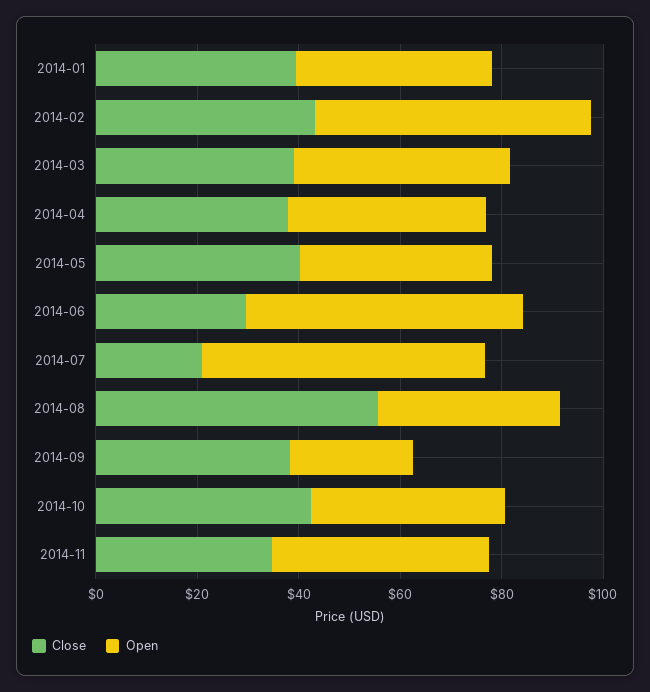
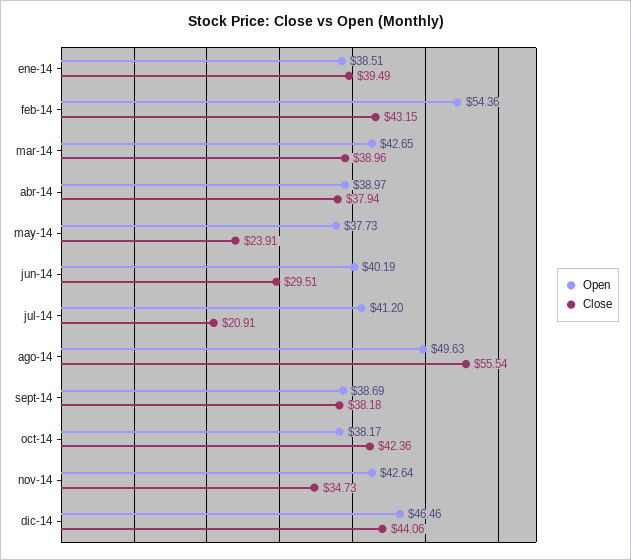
Close, 2014-05: 40 -> 23.91
Open, 2014-06: 55 -> 40.19
Open, 2014-07: 55 -> 41.2
Open, 2014-08: 35 -> 49.63
Open, 2014-09: 25 -> 38.69
Open, dic-14: none -> 46.46
Close, dic-14: none -> 44.06

